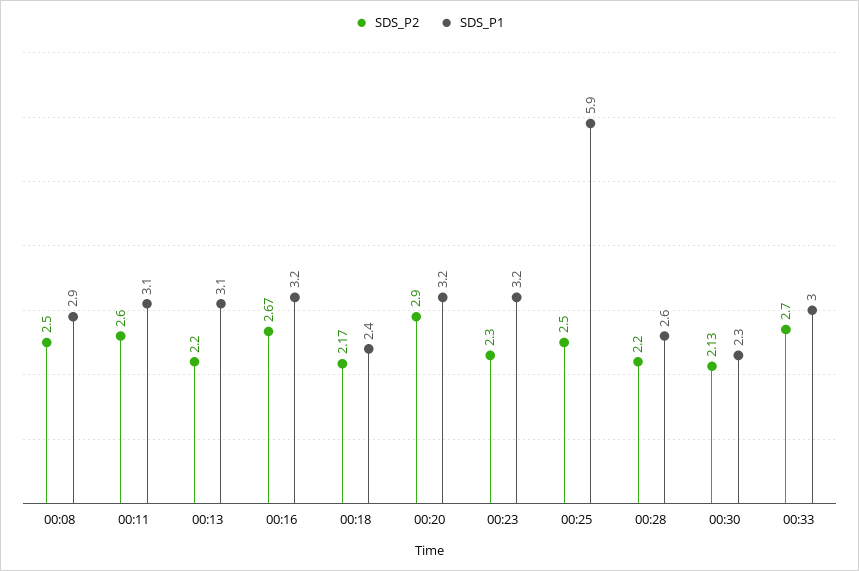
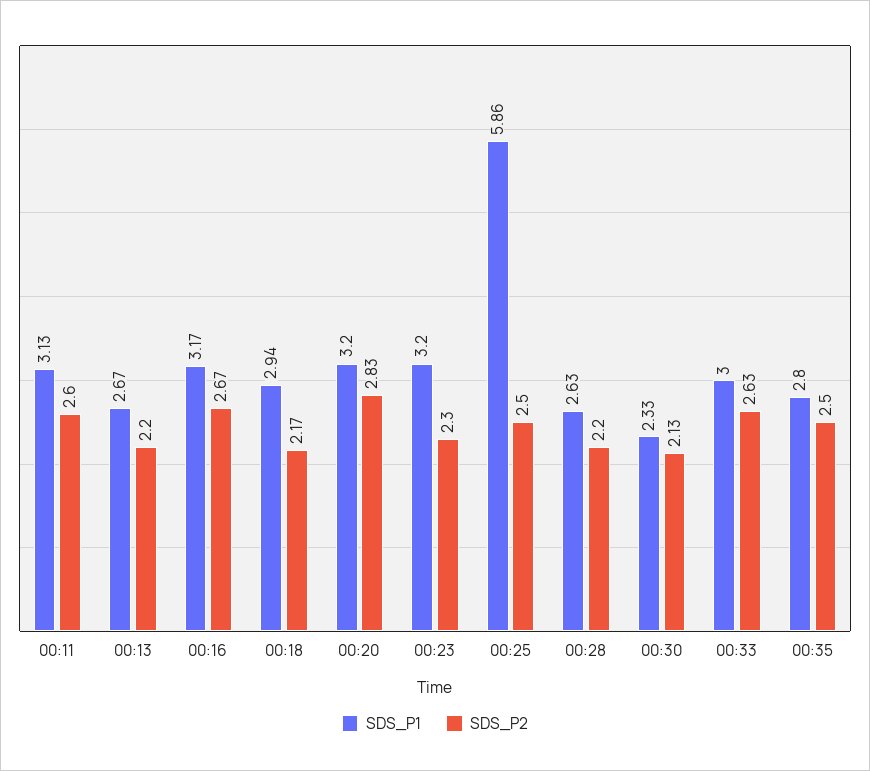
SDS_P2, 00:08: 2.5 -> none
SDS_P1, 00:08: 2.9 -> none
SDS_P1, 00:13: 3.1 -> 2.67
SDS_P1, 00:18: 2.4 -> 2.94
SDS_P2, 00:20: 2.9 -> 2.83
SDS_P2, 00:33: 2.7 -> 2.63
SDS_P1, 00:35: none -> 2.8
SDS_P2, 00:35: none -> 2.5

